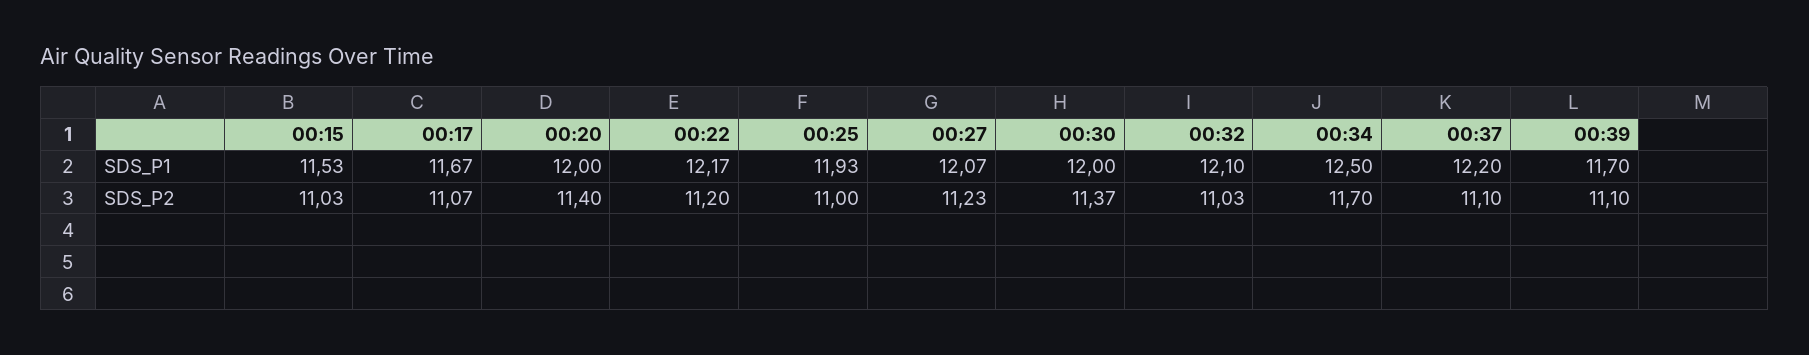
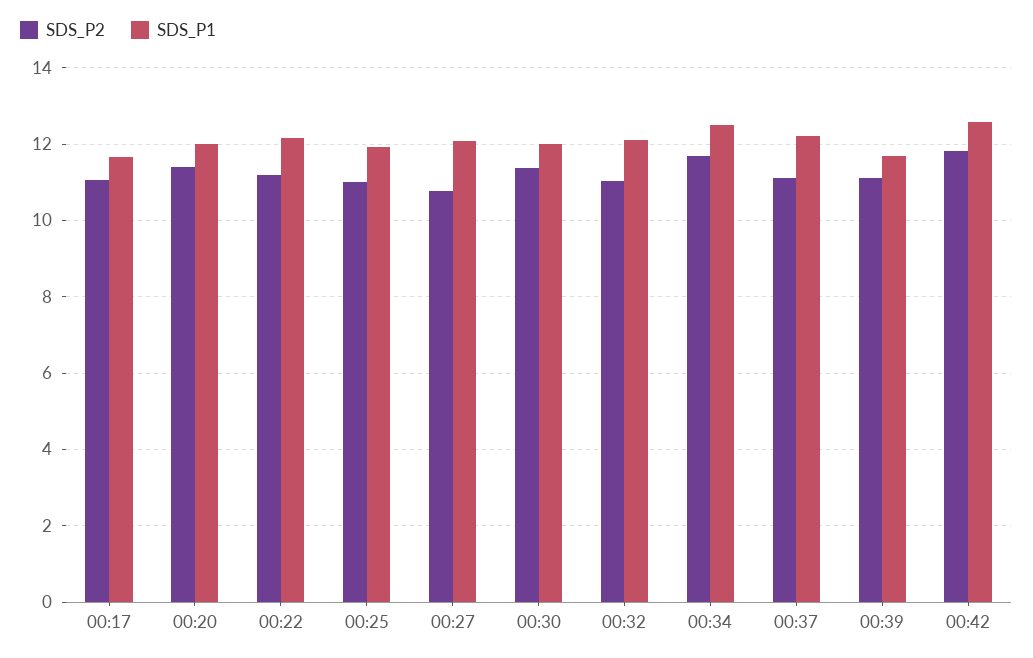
SDS_P1, 00:15: 11.53 -> none
SDS_P2, 00:15: 11.03 -> none
SDS_P2, 00:27: 11.23 -> 10.8
SDS_P2, 00:42: none -> 11.8
SDS_P1, 00:42: none -> 12.6

